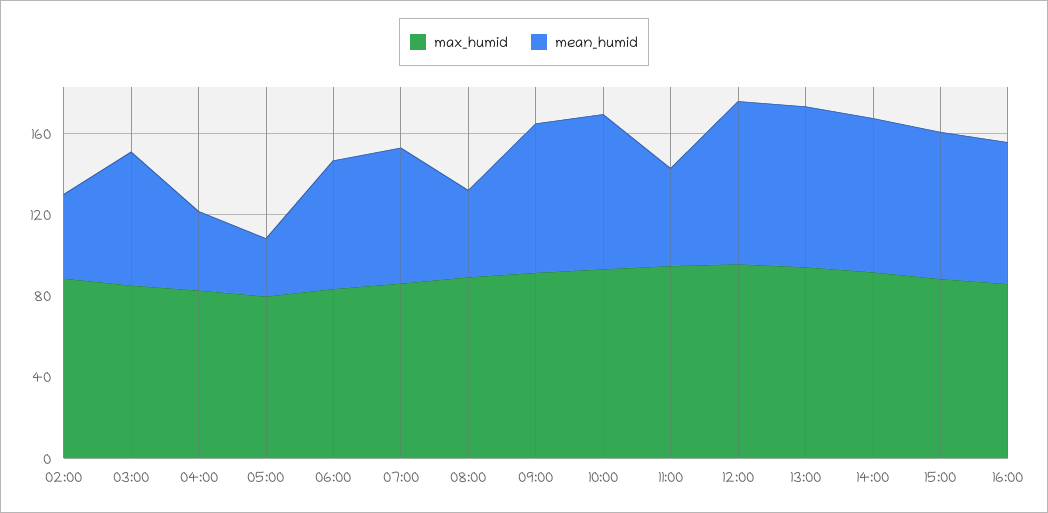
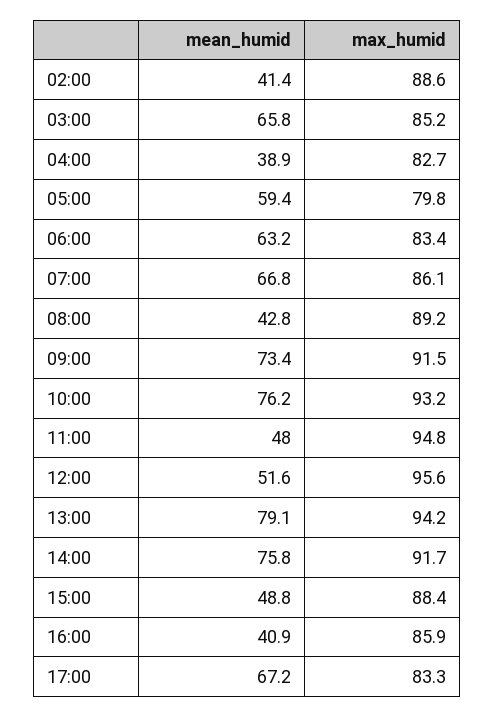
mean_humid, 05:00: 30 -> 59.4
mean_humid, 12:00: 80 -> 51.6
mean_humid, 15:00: 70 -> 48.8
mean_humid, 16:00: 70 -> 40.9
mean_humid, 17:00: none -> 67.2
max_humid, 17:00: none -> 83.3

